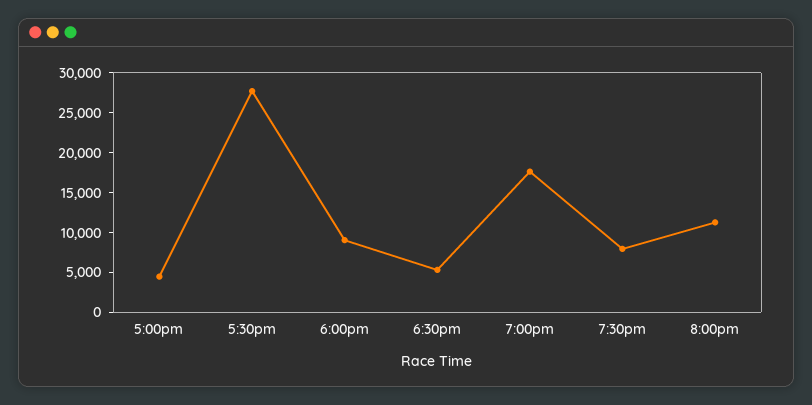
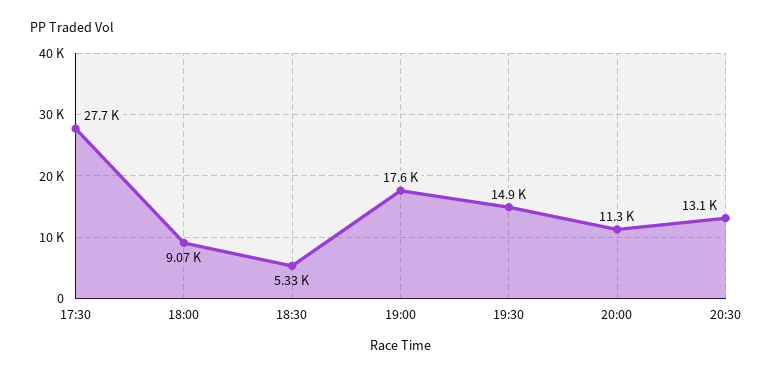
5:00pm: 5000 -> none
7:30pm: 7500 -> 14900
20:30: none -> 13100

